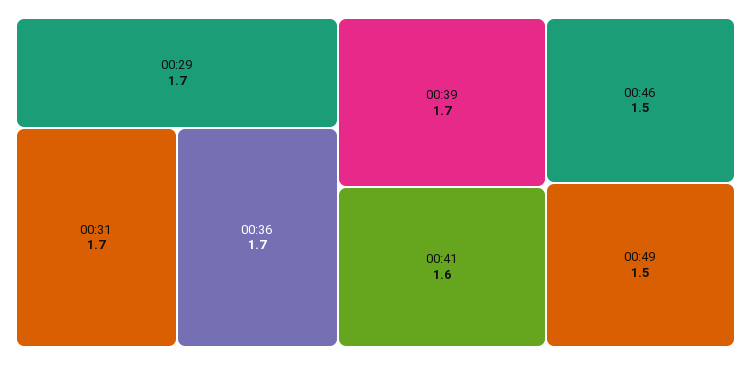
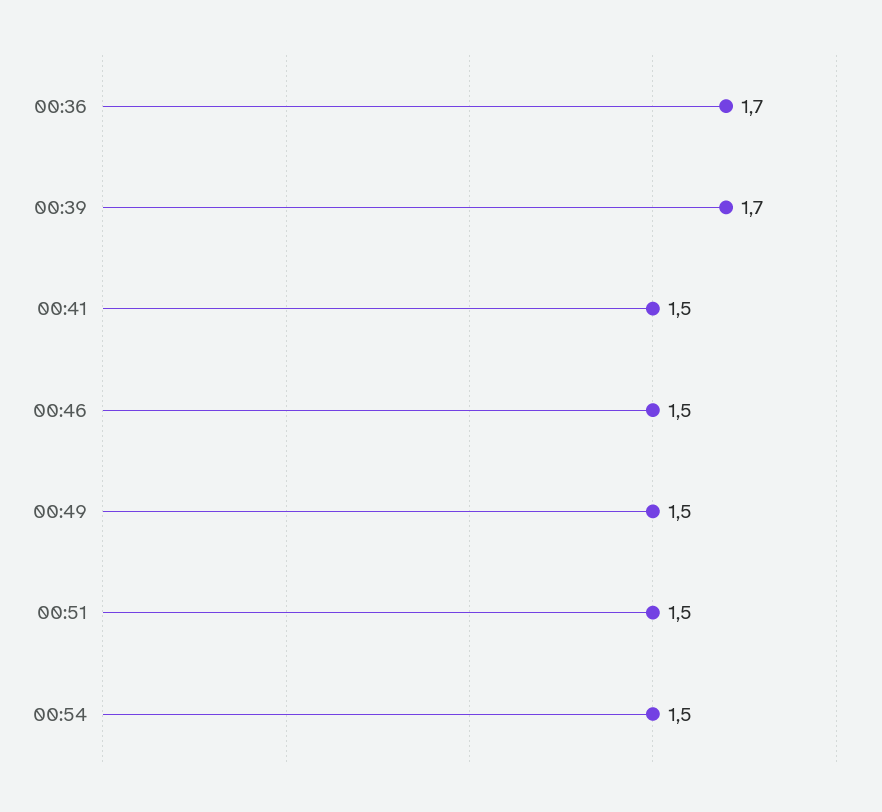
00:29: 1.7 -> none
00:31: 1.7 -> none
00:41: 1.6 -> 1.5
00:51: none -> 1.5
00:54: none -> 1.5

